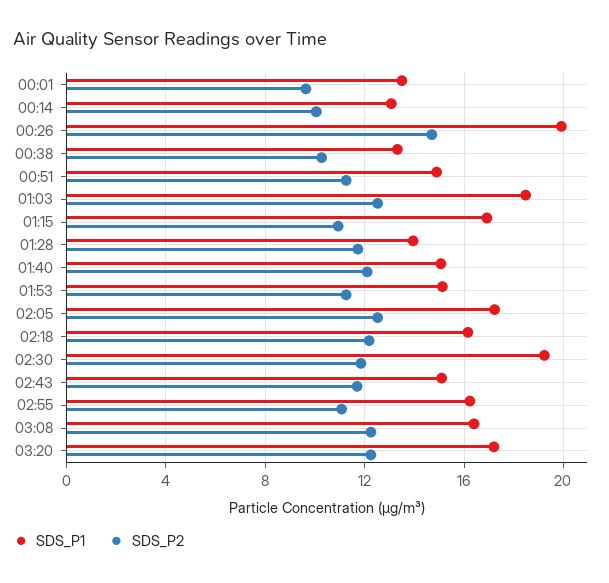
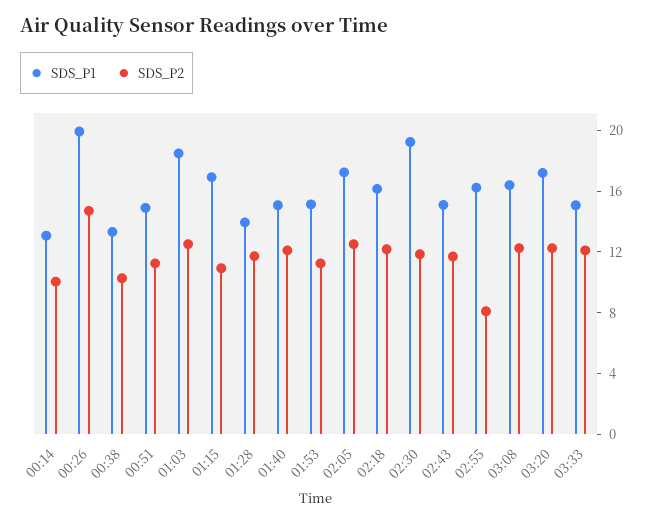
SDS_P1, 00:01: 13.5 -> none
SDS_P2, 00:01: 9.5 -> none
SDS_P2, 02:55: 11 -> 8
SDS_P1, 03:33: none -> 15
SDS_P2, 03:33: none -> 12

